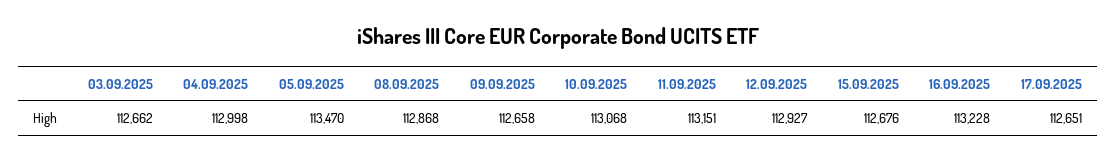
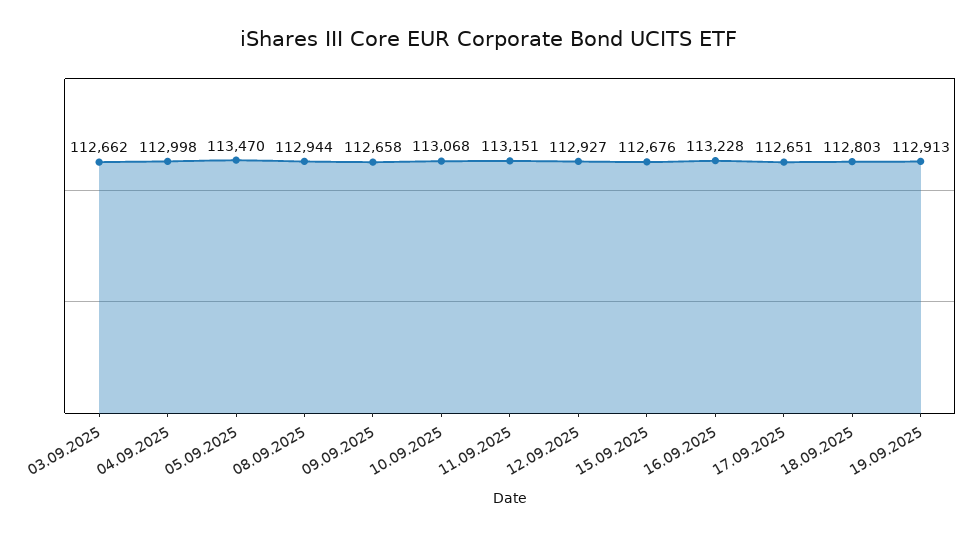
08.09.2025: 112868 -> 112944
18.09.2025: none -> 112803
19.09.2025: none -> 112913

